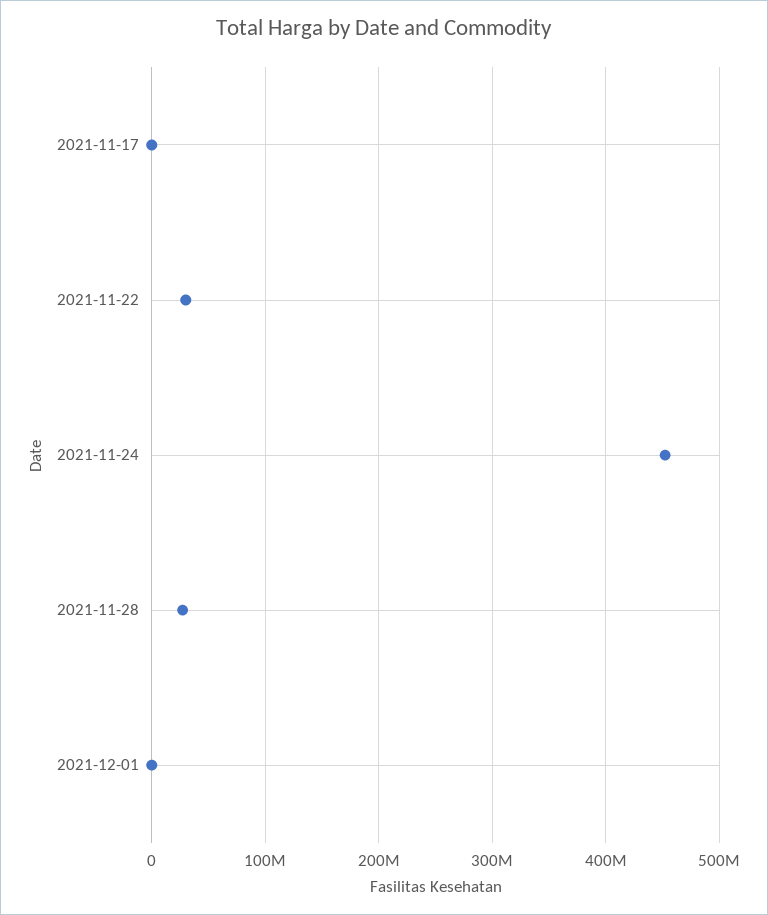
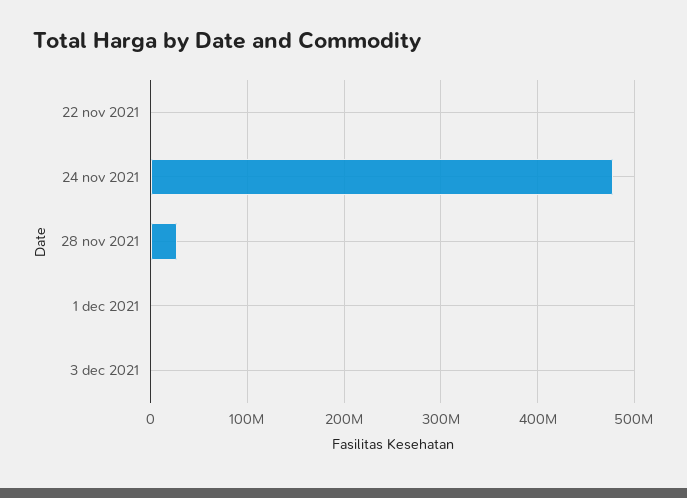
2021-11-17: 0 -> none
2021-11-22: 30000000 -> 0
2021-11-24: 450000000 -> 480000000
3 dec 2021: none -> 0

